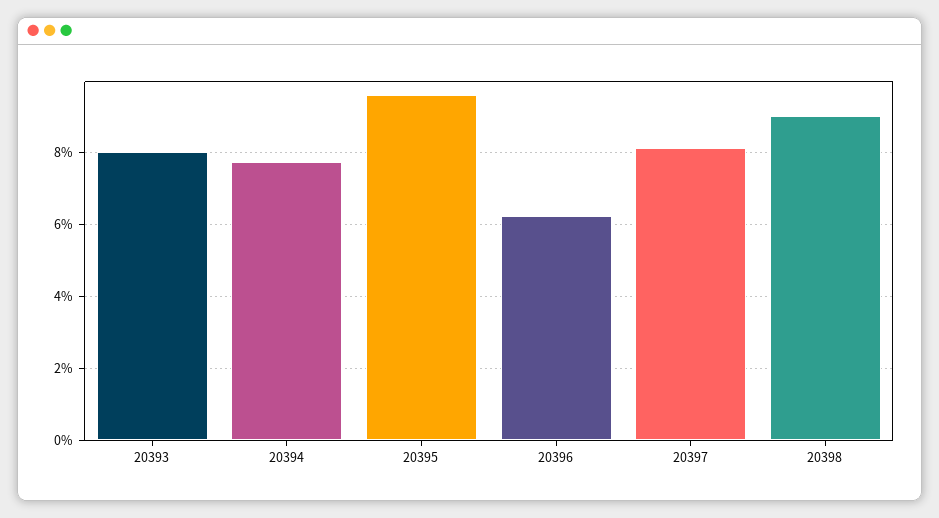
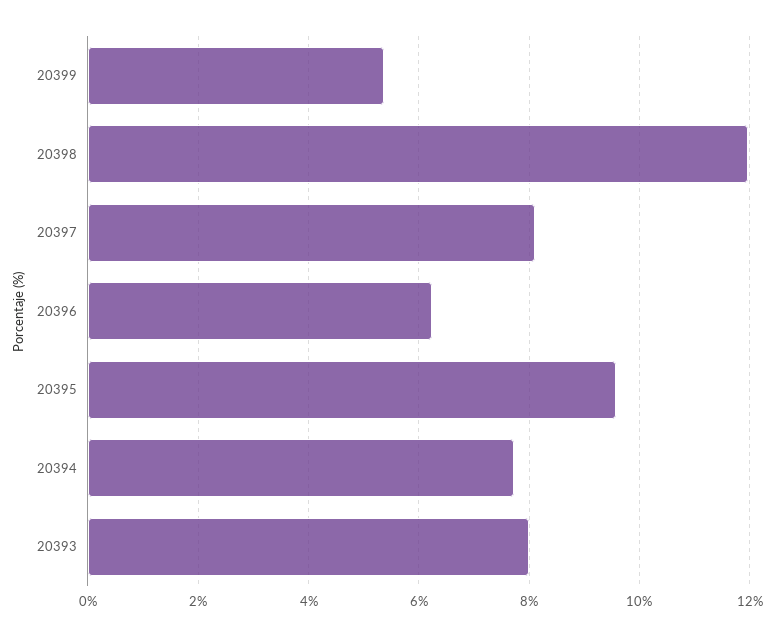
20398: 9 -> 12
20399: none -> 5.4

